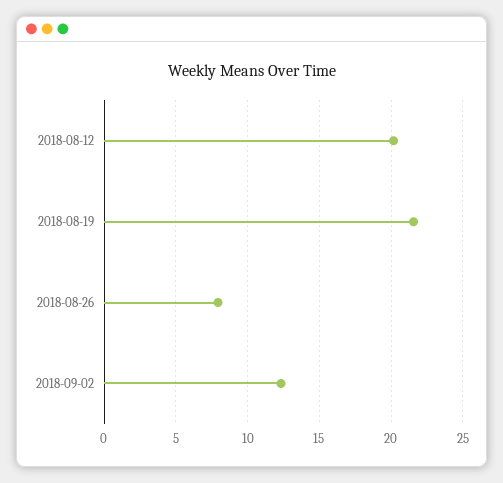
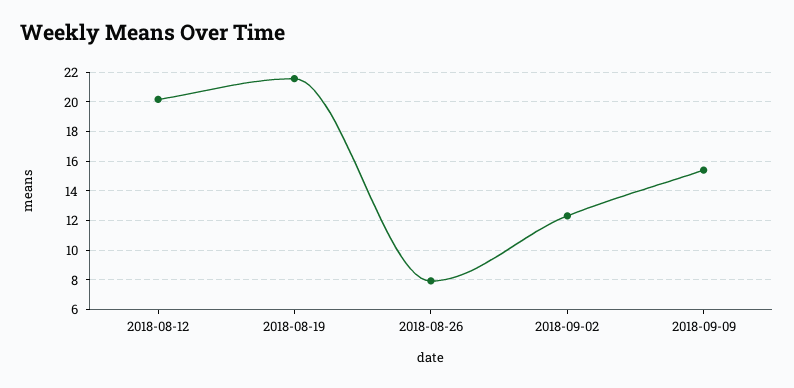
2018-09-09: none -> 15.5

